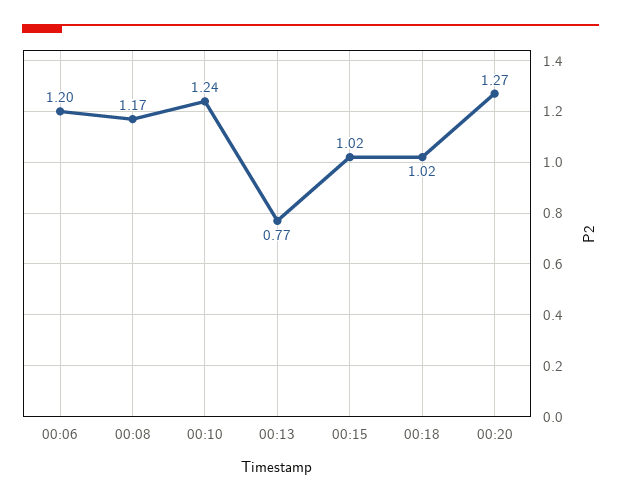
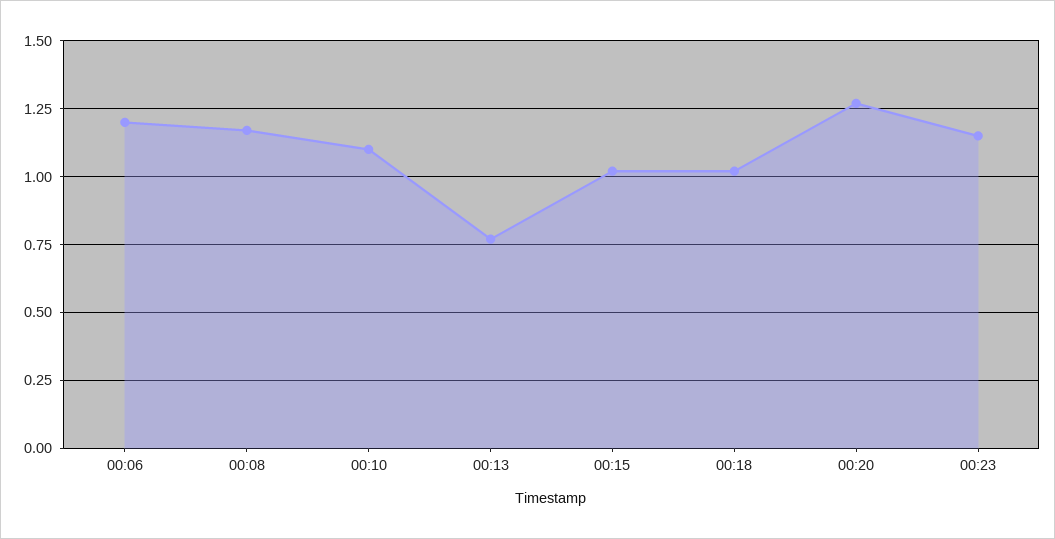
00:10: 1.24 -> 1.1
00:23: none -> 1.15

